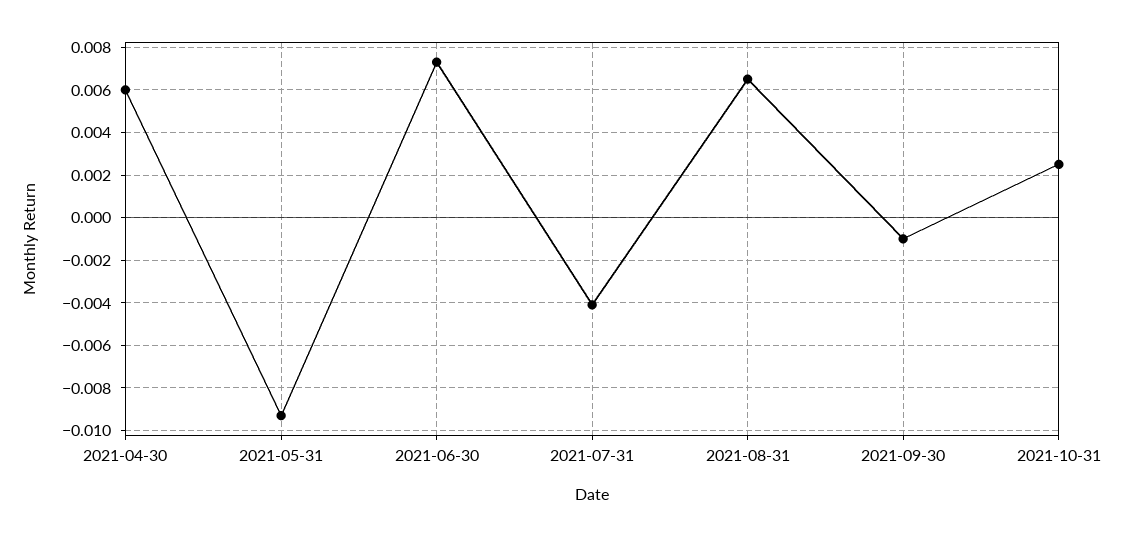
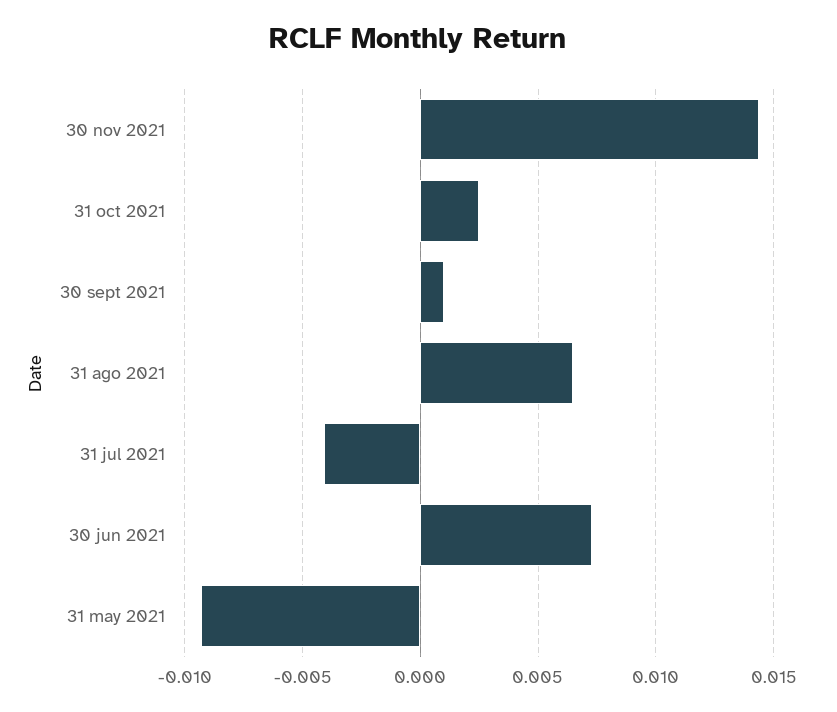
2021-04-30: 0.006 -> none
2021-09-30: -0.001 -> 0.001
30 nov 2021: none -> 0.0145

